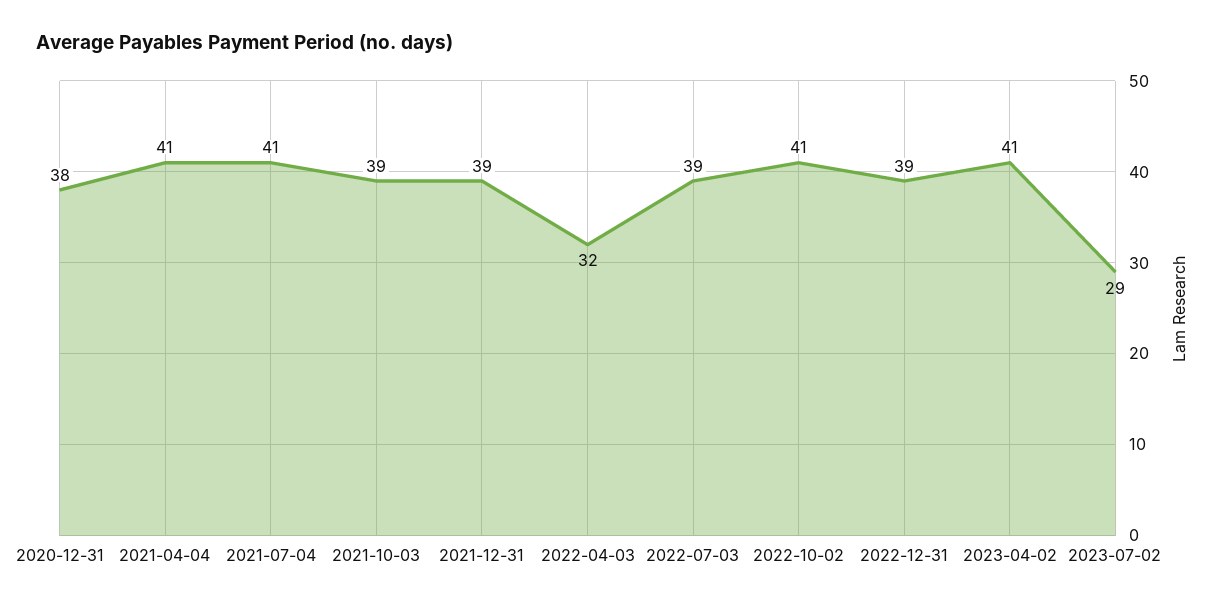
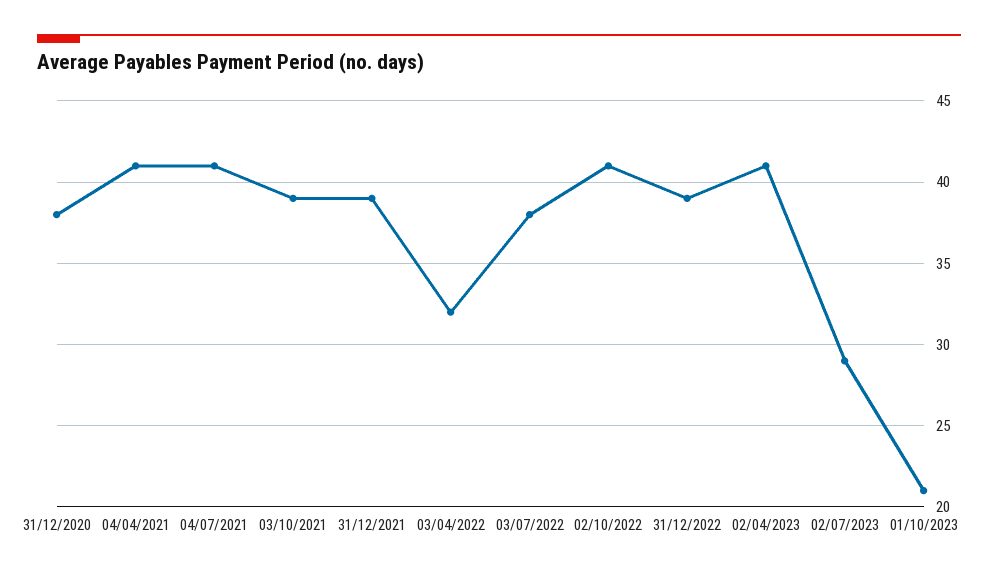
2022-07-03: 39 -> 38
01/10/2023: none -> 21

